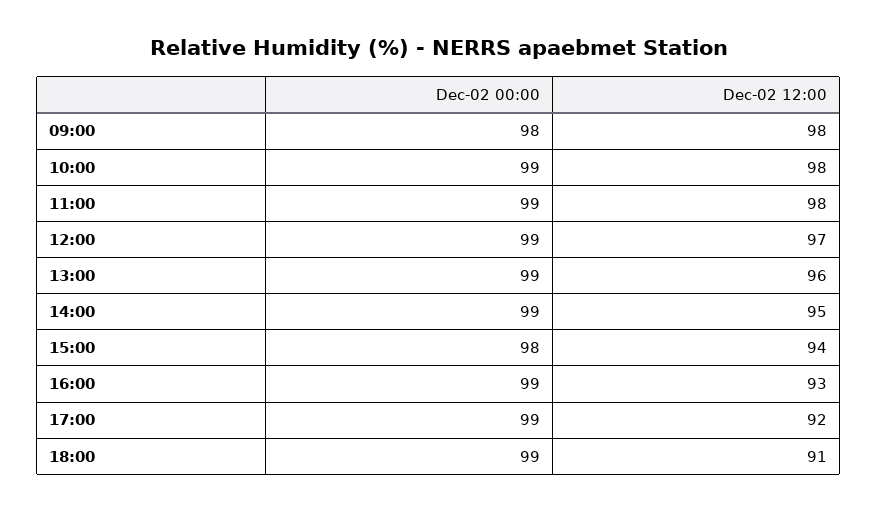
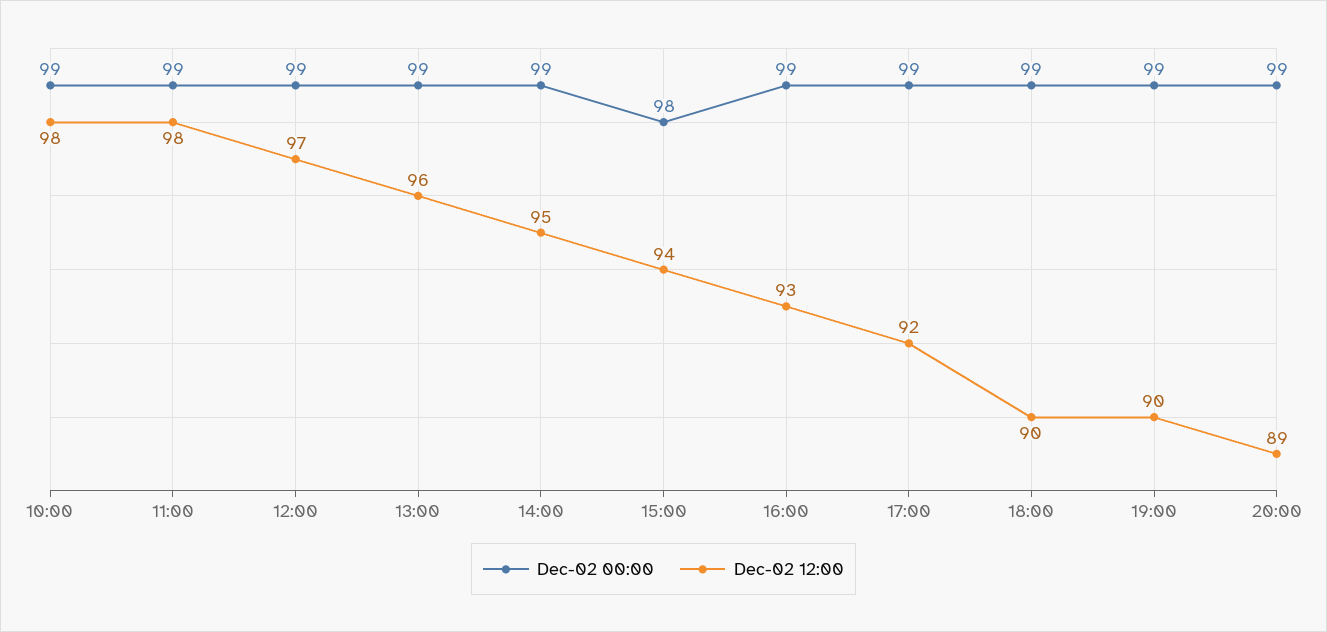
Dec-02 00:00, 09:00: 98 -> none
Dec-02 12:00, 09:00: 98 -> none
Dec-02 12:00, 18:00: 91 -> 90
Dec-02 00:00, 19:00: none -> 99
Dec-02 12:00, 19:00: none -> 90
Dec-02 00:00, 20:00: none -> 99
Dec-02 12:00, 20:00: none -> 89

